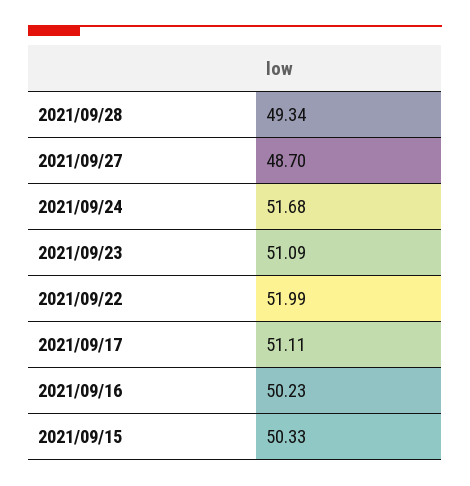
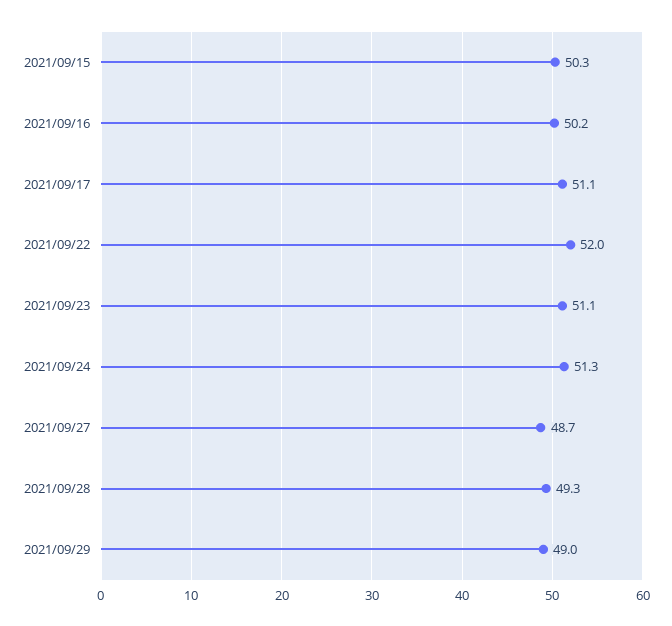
2021/09/24: 51.68 -> 51.3
2021/09/29: none -> 49

